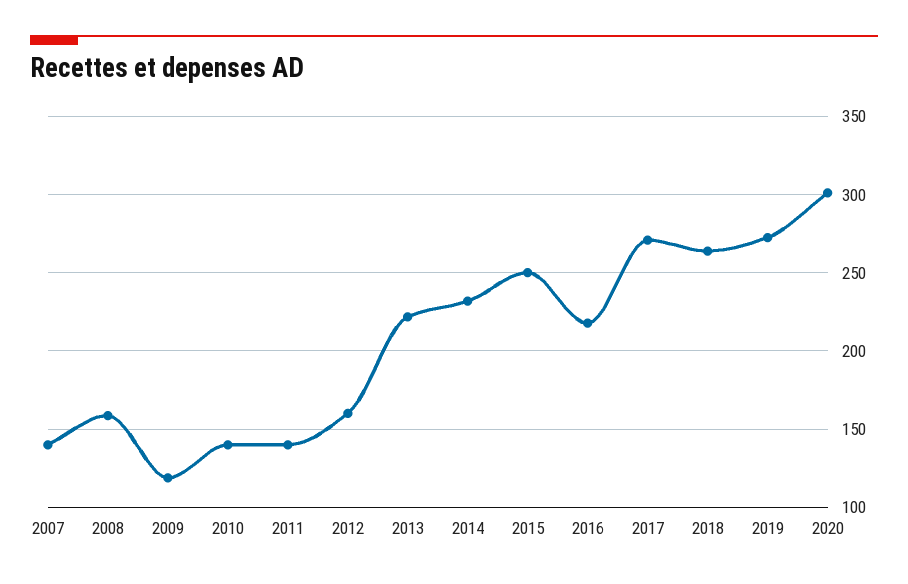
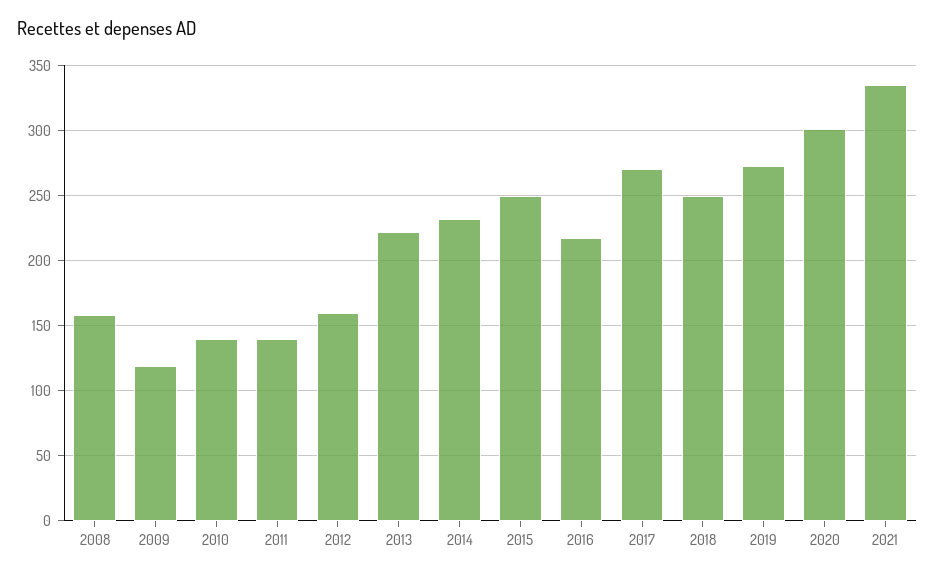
2007: 140 -> none
2018: 265 -> 250
2021: none -> 335

